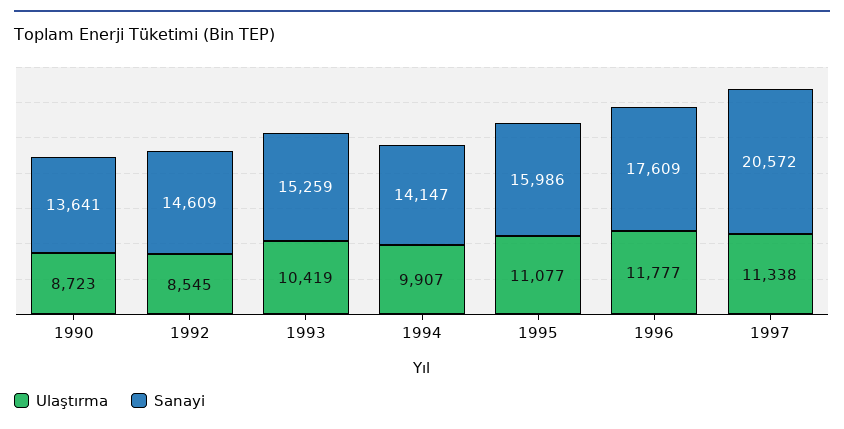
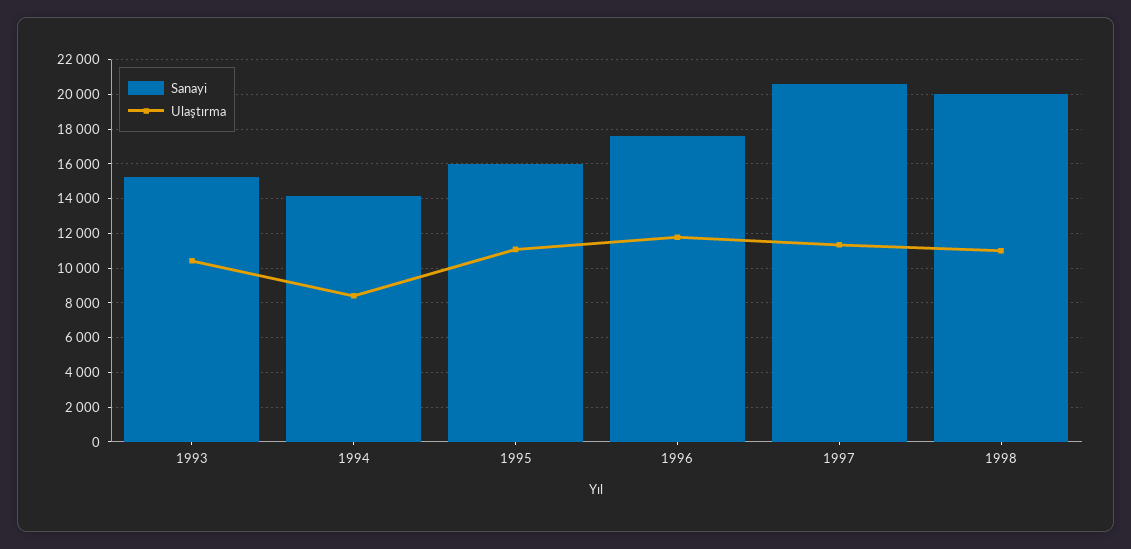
Ulaştırma, 1990: 8723 -> none
Sanayi, 1990: 13641 -> none
Ulaştırma, 1992: 8545 -> none
Sanayi, 1992: 14609 -> none
Ulaştırma, 1994: 9907 -> 8500
Sanayi, 1998: none -> 20000
Ulaştırma, 1998: none -> 11000

